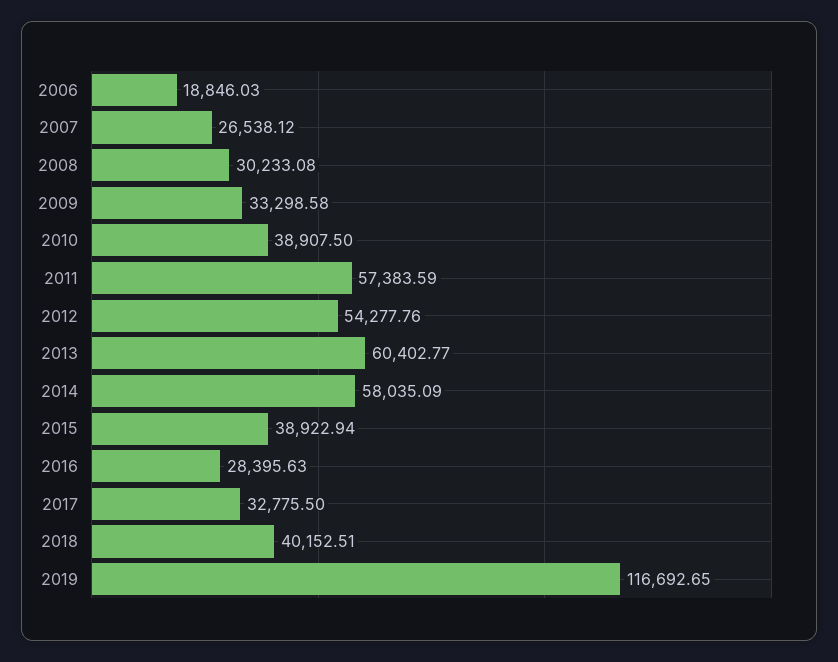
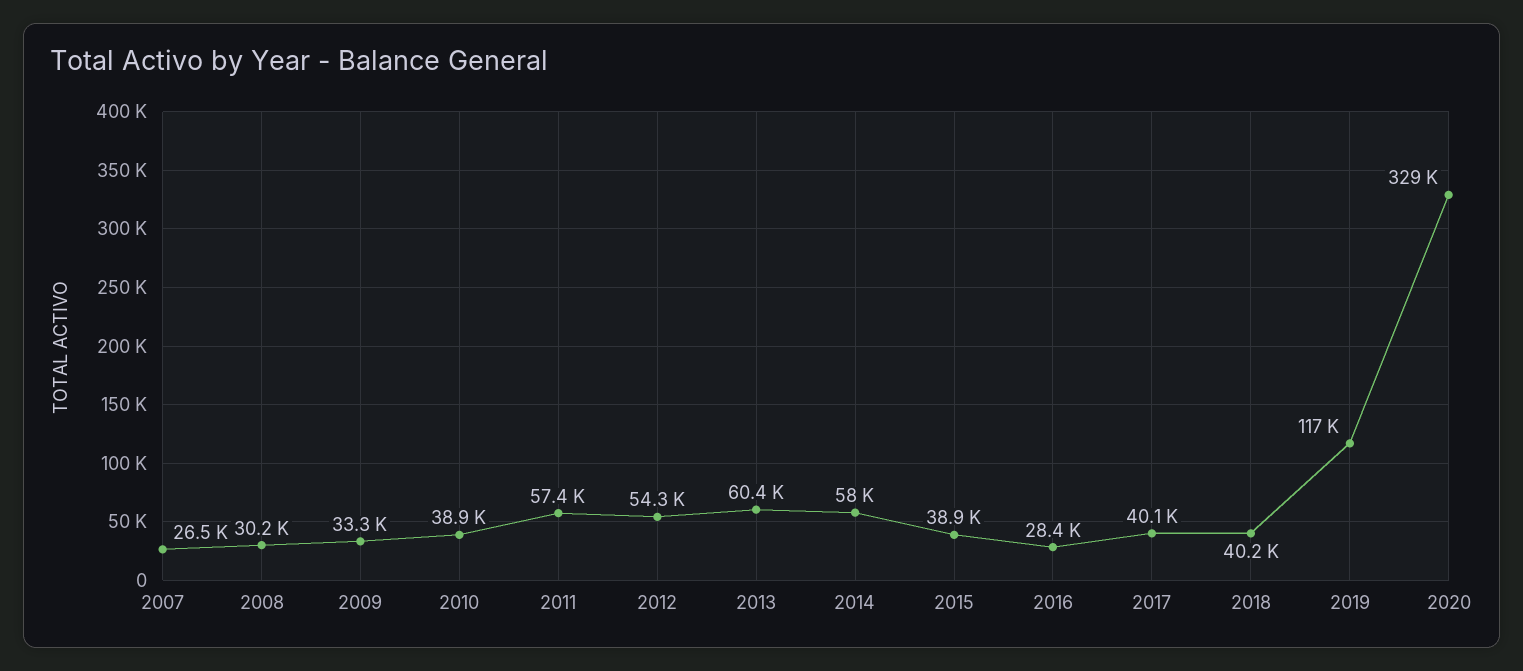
2006: 18846.03 -> none
2017: 32775.5 -> 40100
2020: none -> 329000

